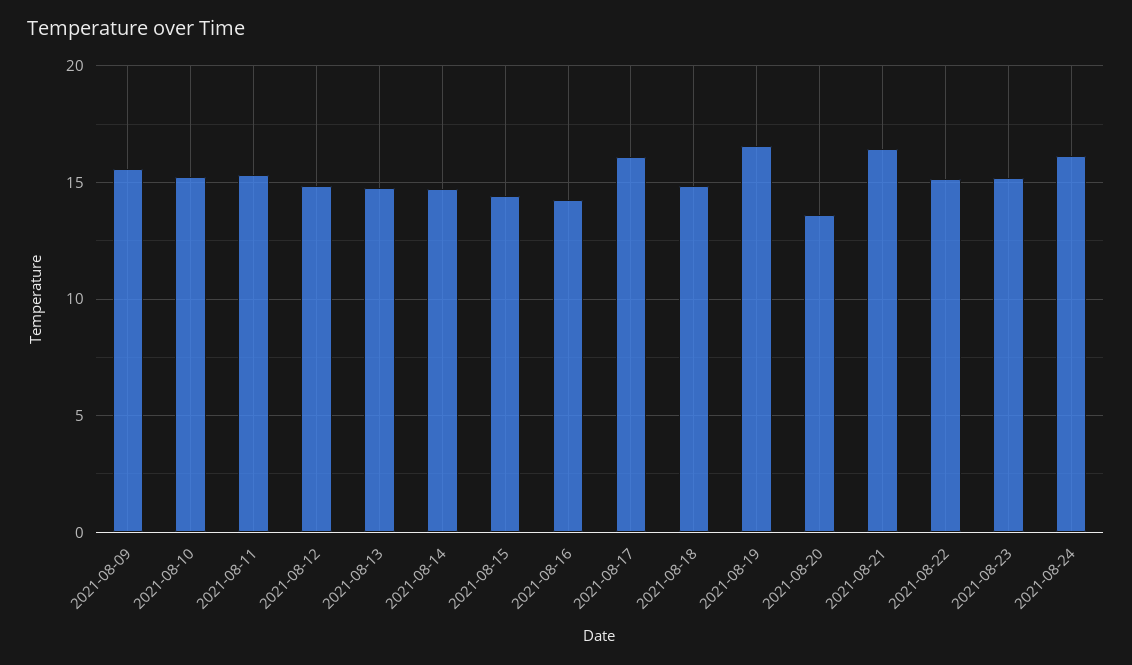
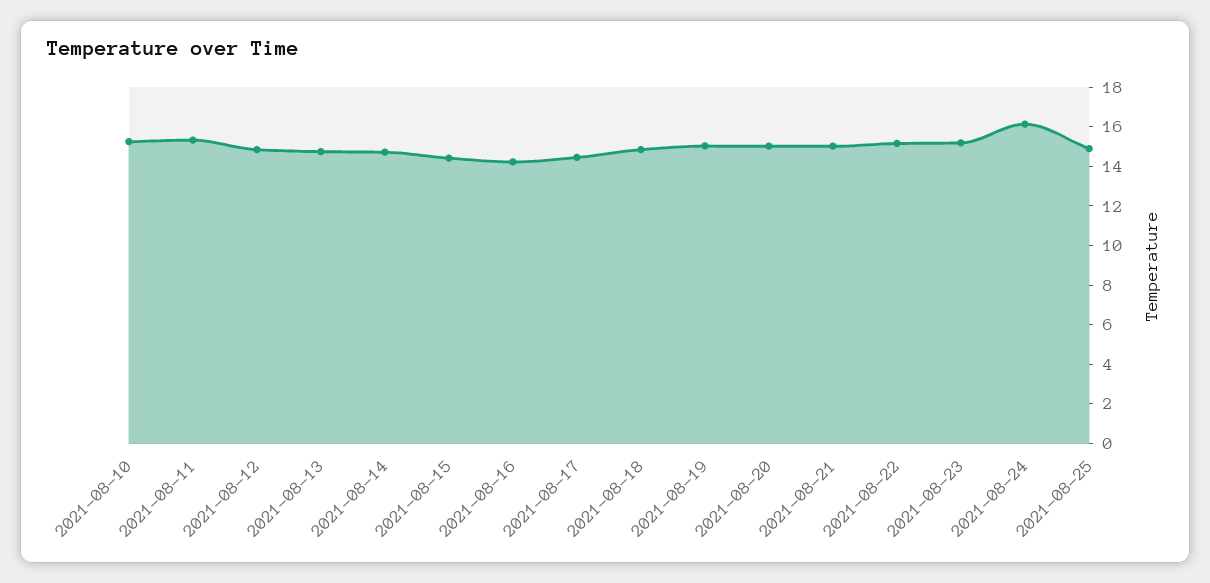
2021-08-09: 15.5 -> none
2021-08-17: 16 -> 14.5
2021-08-19: 16.5 -> 15
2021-08-20: 13.5 -> 15
2021-08-21: 16.5 -> 15
2021-08-25: none -> 15

